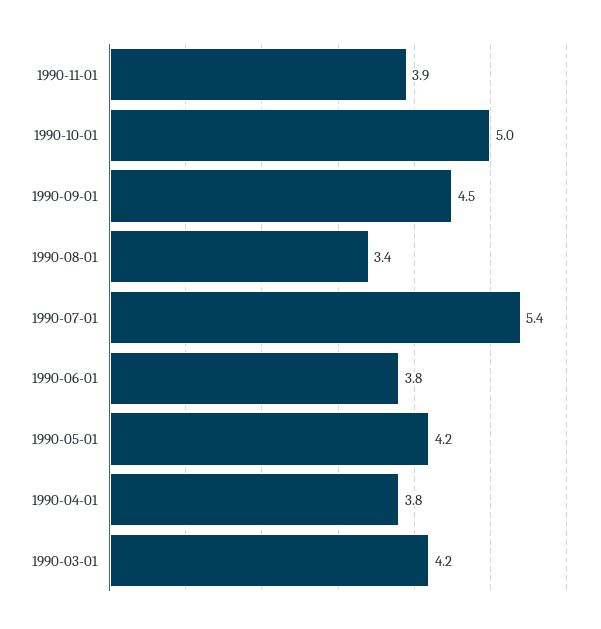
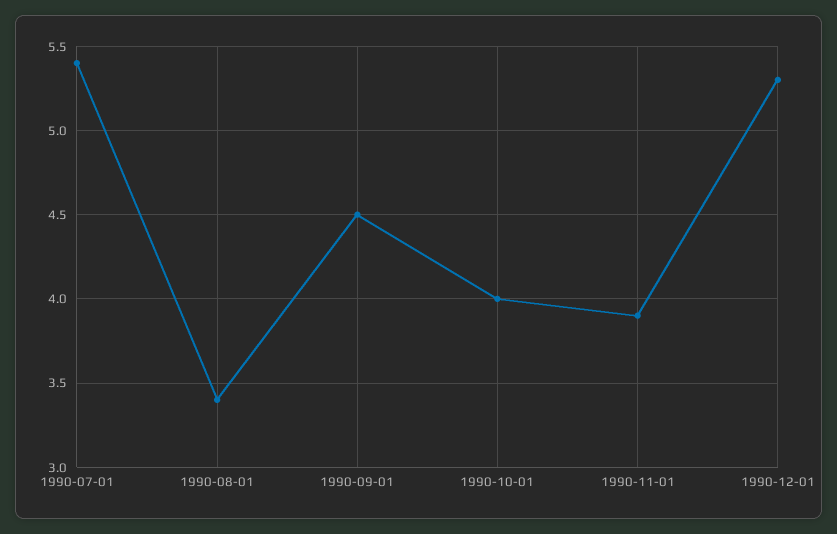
1990-10-01: 5 -> 4
1990-06-01: 3.8 -> none
1990-05-01: 4.2 -> none
1990-04-01: 3.8 -> none
1990-03-01: 4.2 -> none
1990-12-01: none -> 5.3

